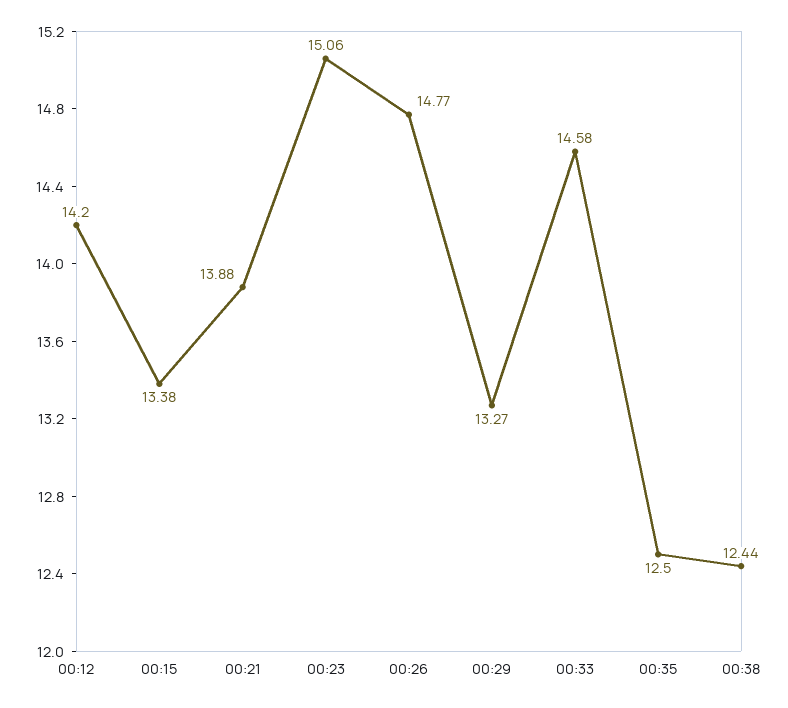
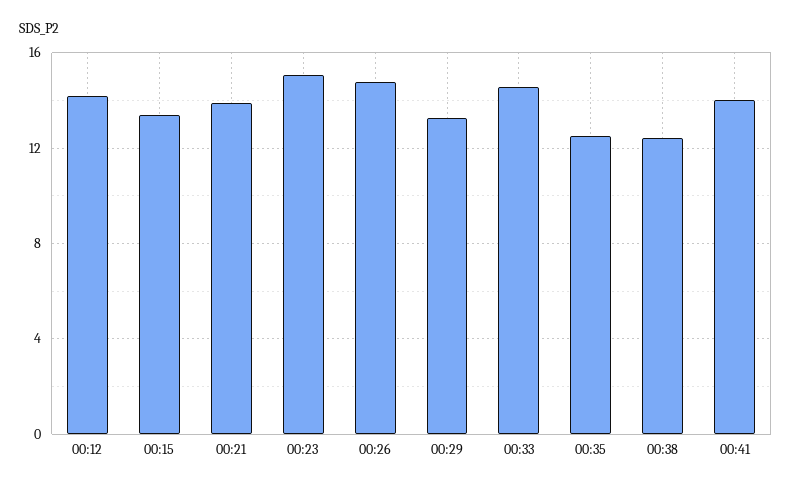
00:41: none -> 14

